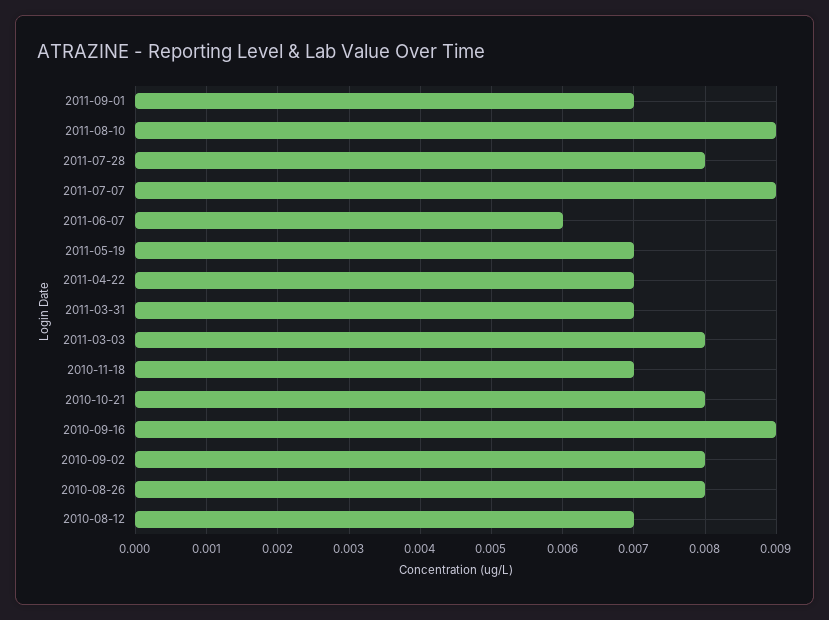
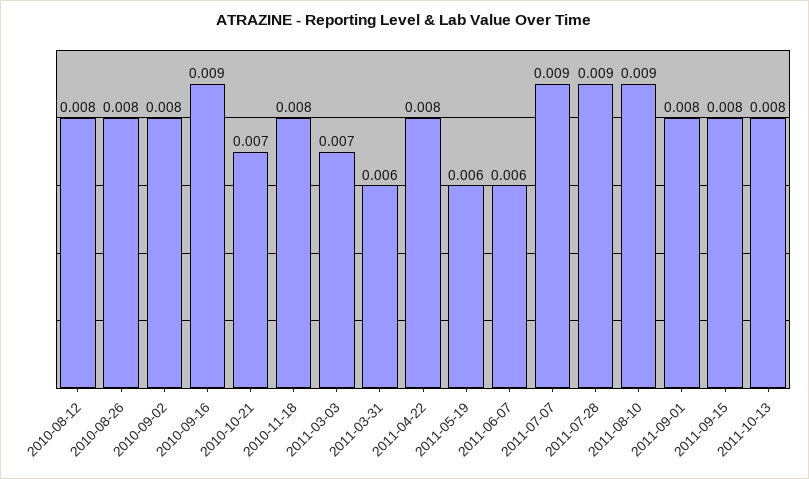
2011-09-01: 0.007 -> 0.008
2011-07-28: 0.008 -> 0.009
2011-05-19: 0.007 -> 0.006
2011-04-22: 0.007 -> 0.008
2011-03-31: 0.007 -> 0.006
2011-03-03: 0.008 -> 0.007
2010-11-18: 0.007 -> 0.008
2010-10-21: 0.008 -> 0.007
2010-08-12: 0.007 -> 0.008
2011-09-15: none -> 0.008
2011-10-13: none -> 0.008

